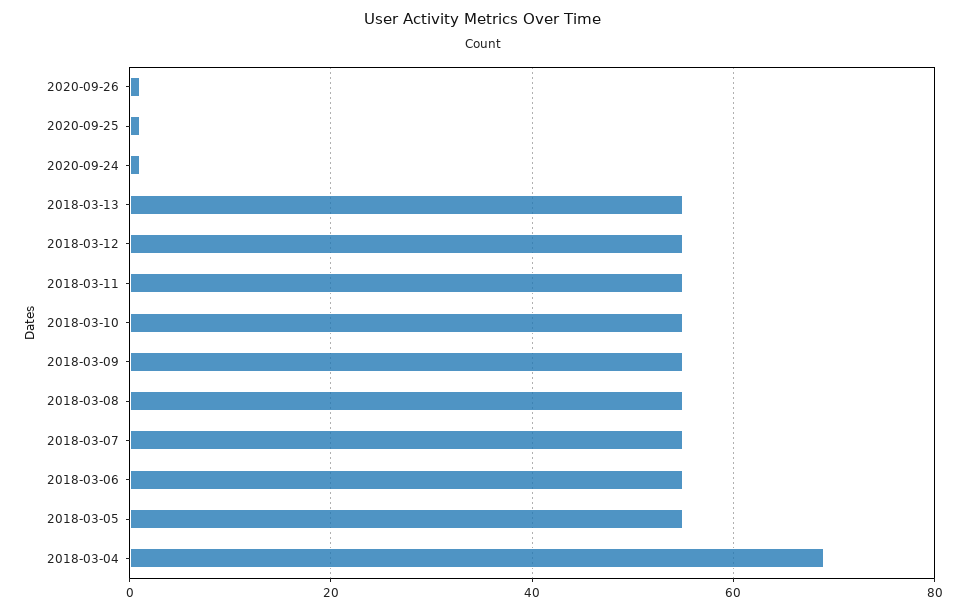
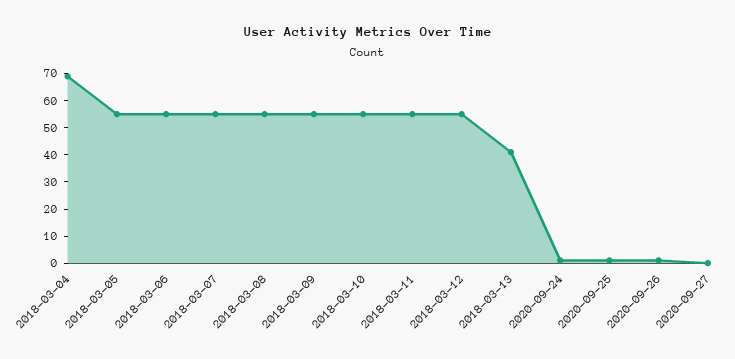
2018-03-13: 55 -> 40
2020-09-27: none -> 0

